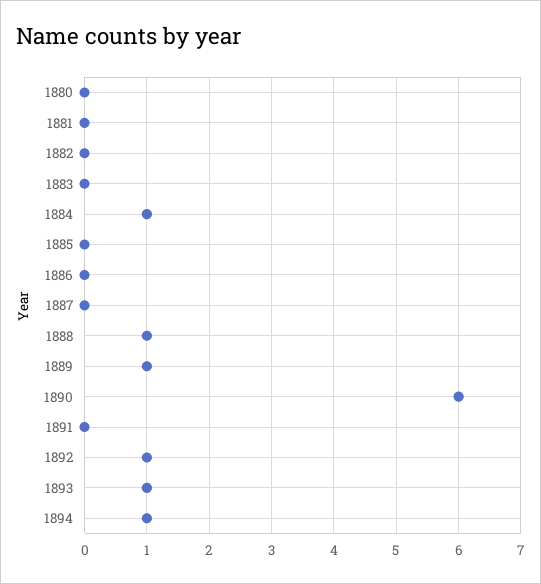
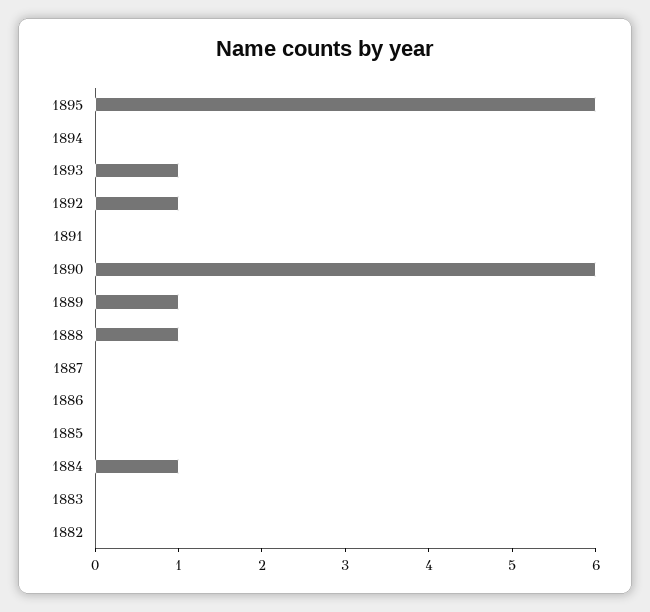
1880: 0 -> none
1881: 0 -> none
1894: 1 -> 0
1895: none -> 6

